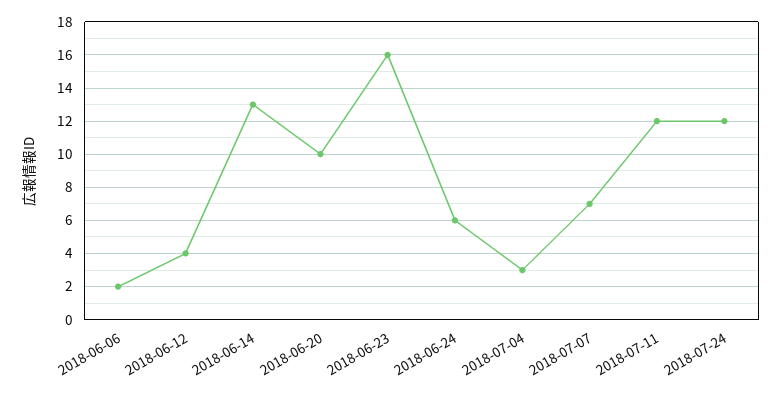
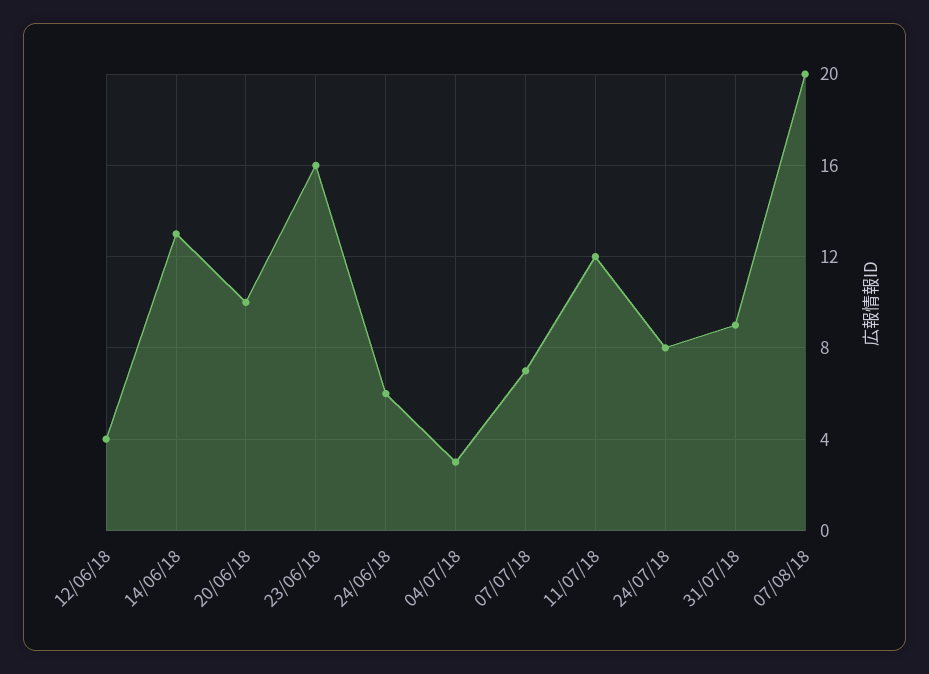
2018-06-06: 2 -> none
2018-07-24: 12 -> 8
31/07/18: none -> 9
07/08/18: none -> 20

